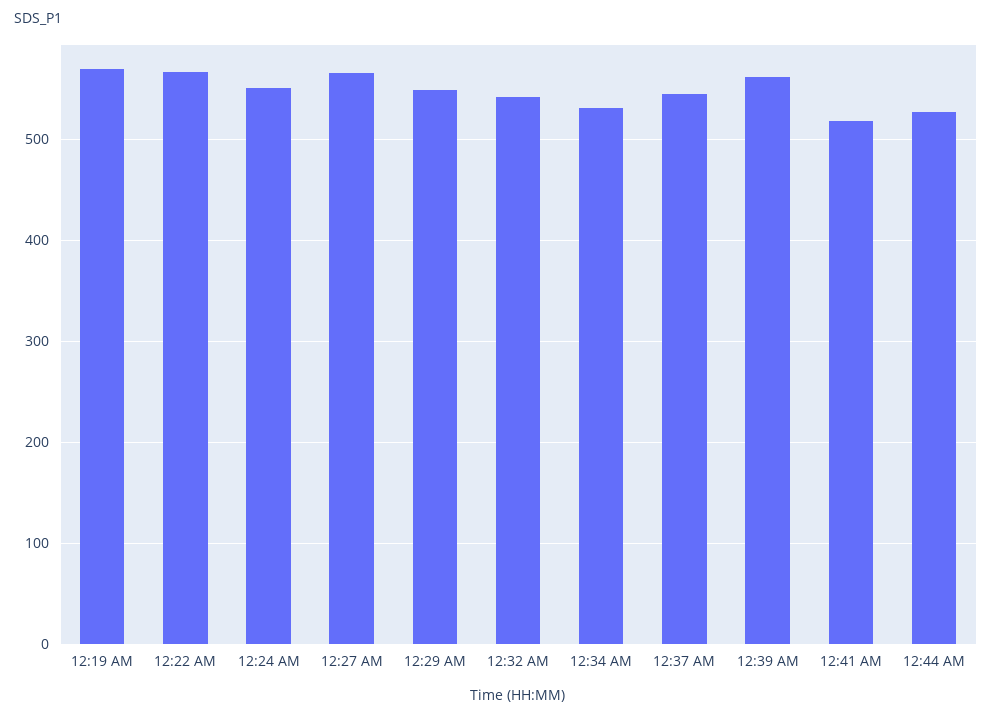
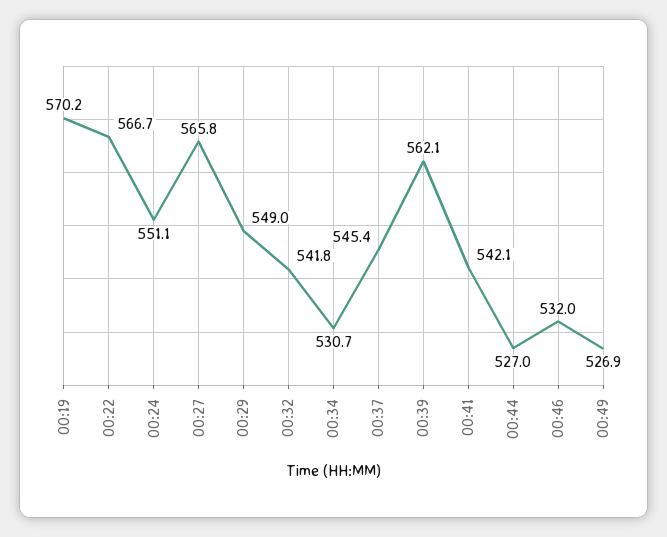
12:41 AM: 520 -> 542.1
00:46: none -> 532
00:49: none -> 526.9

